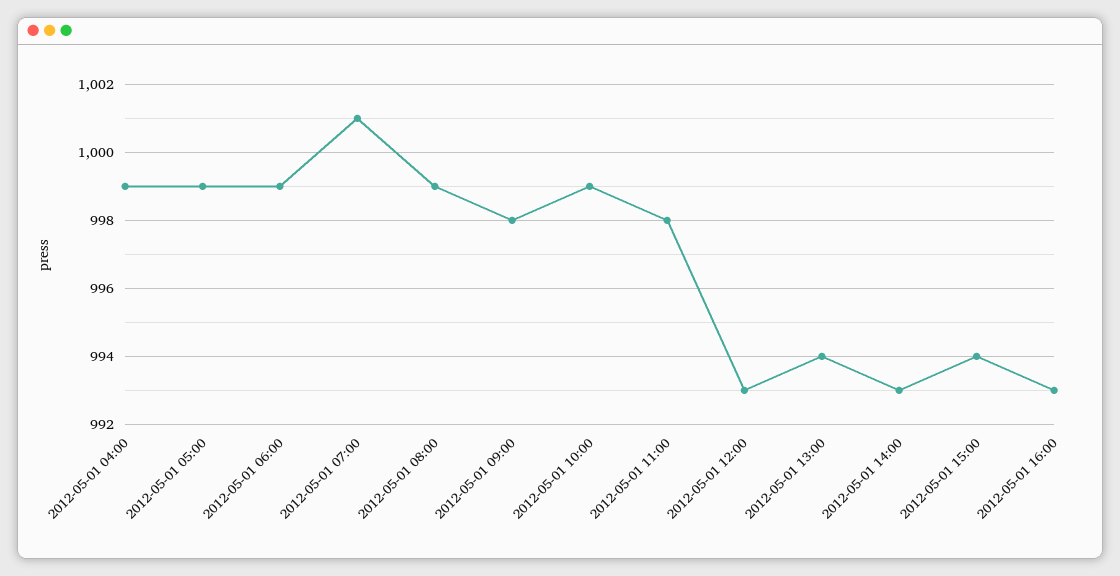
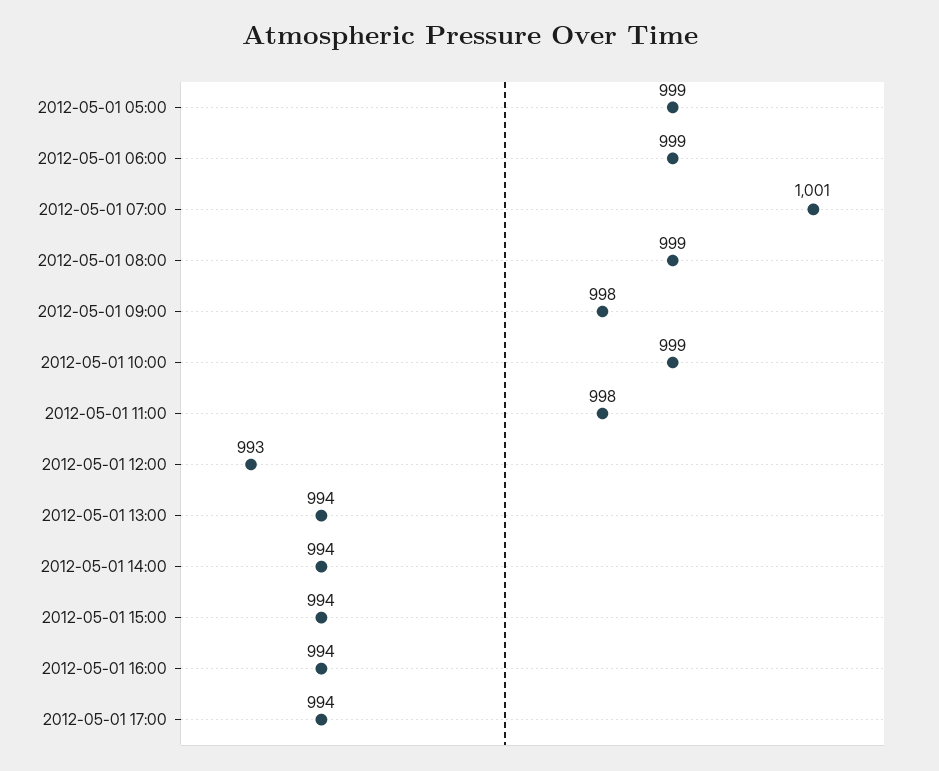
2012-05-01 04:00: 999 -> none
2012-05-01 14:00: 993 -> 994
2012-05-01 16:00: 993 -> 994
2012-05-01 17:00: none -> 994

